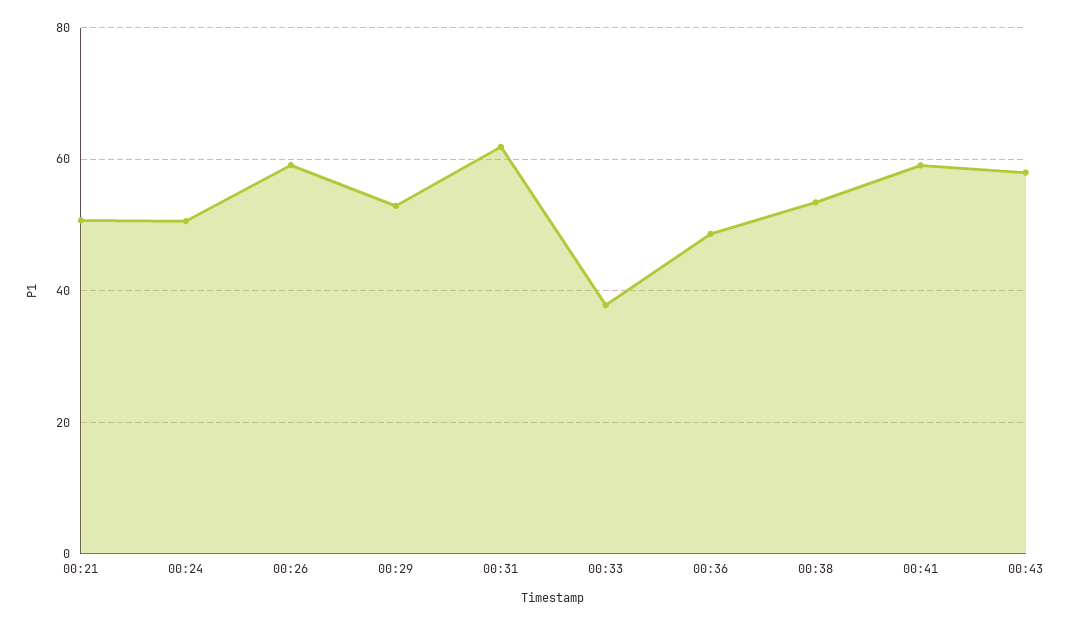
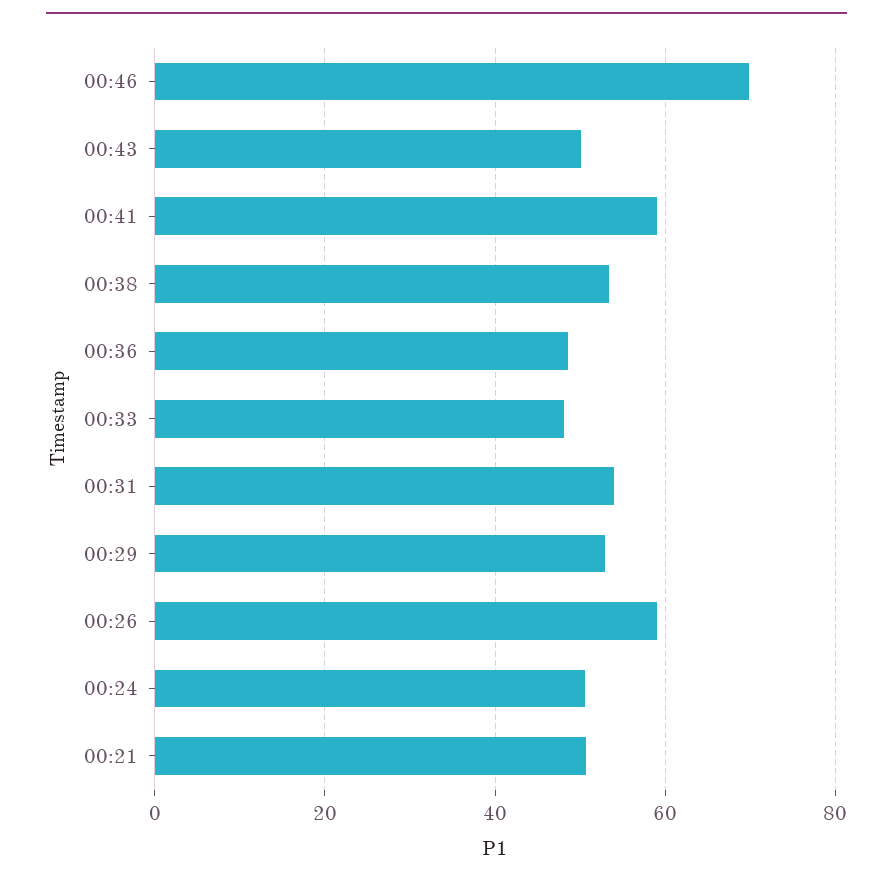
00:31: 62 -> 54
00:33: 38 -> 48
00:43: 58 -> 50
00:46: none -> 70

